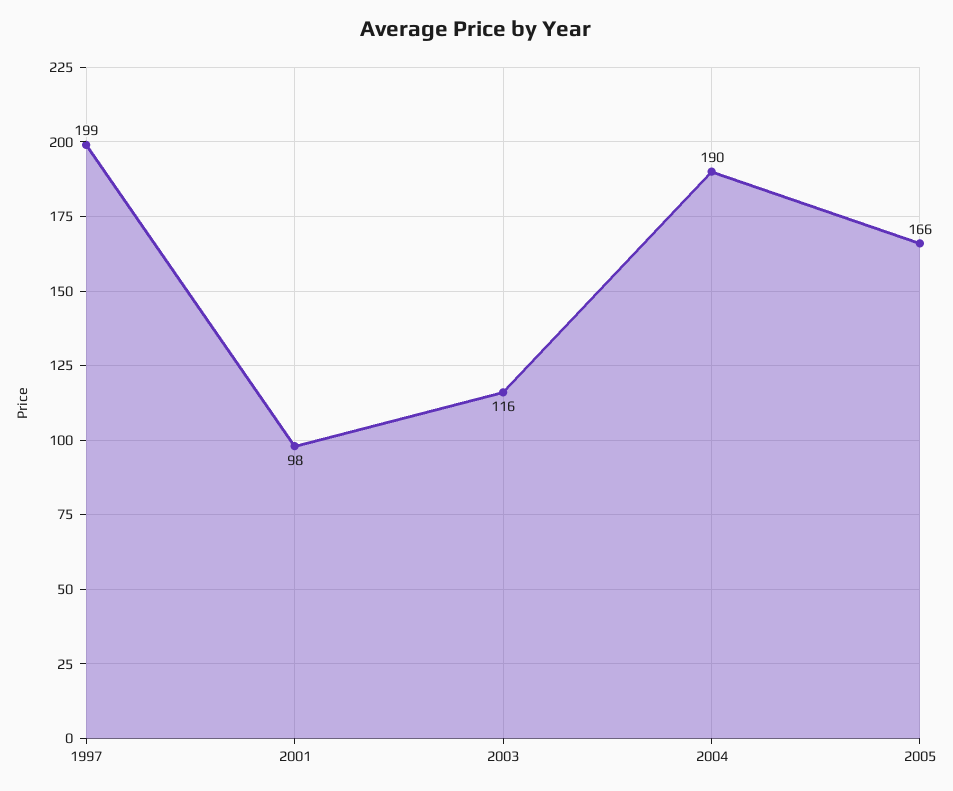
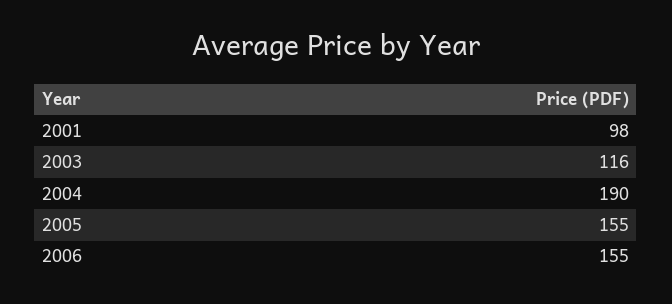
1997: 199 -> none
2005: 166 -> 155
2006: none -> 155

